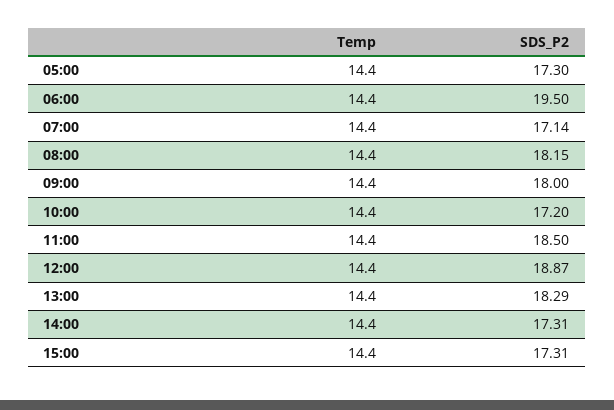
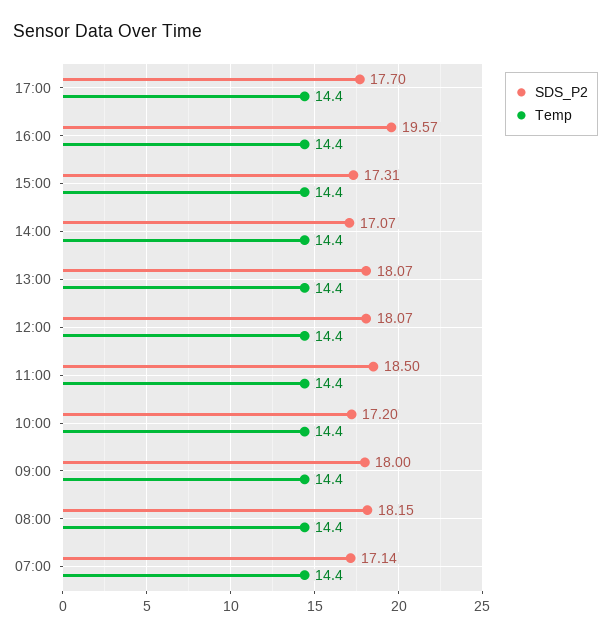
Temp, 05:00: 14.4 -> none
SDS_P2, 05:00: 17.3 -> none
Temp, 06:00: 14.4 -> none
SDS_P2, 06:00: 19.5 -> none
SDS_P2, 12:00: 18.87 -> 18.07
SDS_P2, 13:00: 18.29 -> 18.07
SDS_P2, 14:00: 17.31 -> 17.07
SDS_P2, 17:00: none -> 17.7
Temp, 17:00: none -> 14.4
SDS_P2, 16:00: none -> 19.57
Temp, 16:00: none -> 14.4

